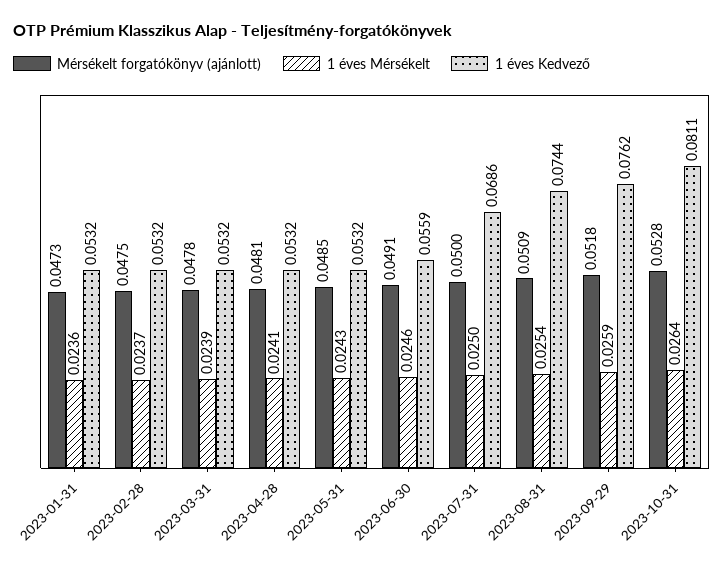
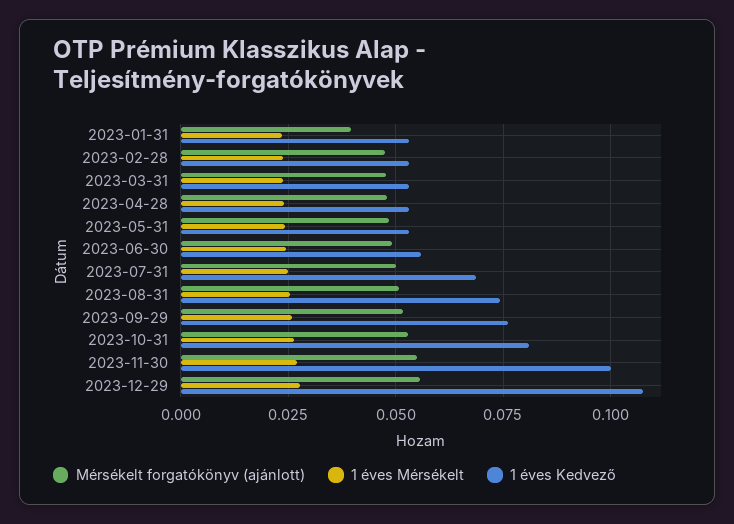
Mérsékelt forgatókönyv (ajánlott), 2023-01-31: 0.0473 -> 0.04
Mérsékelt forgatókönyv (ajánlott), 2023-11-30: none -> 0.055
1 éves Mérsékelt, 2023-11-30: none -> 0.0275
1 éves Kedvező, 2023-11-30: none -> 0.1
Mérsékelt forgatókönyv (ajánlott), 2023-12-29: none -> 0.055
1 éves Mérsékelt, 2023-12-29: none -> 0.0275
1 éves Kedvező, 2023-12-29: none -> 0.1075

